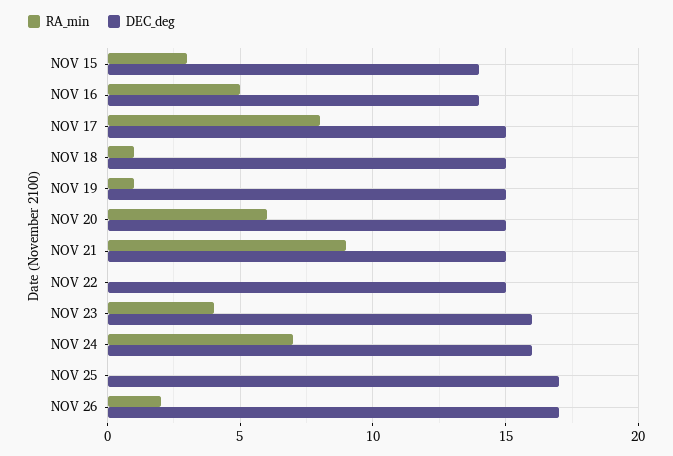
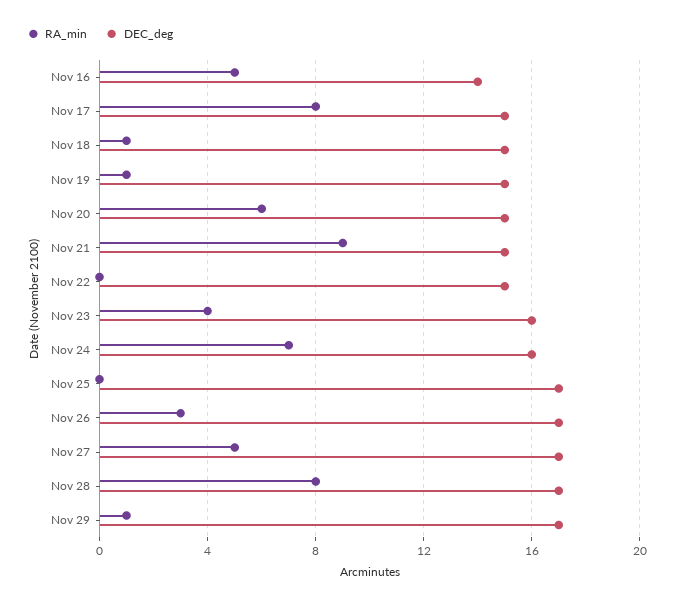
RA_min, NOV 15: 3 -> none
DEC_deg, NOV 15: 14 -> none
RA_min, NOV 26: 2 -> 3
RA_min, Nov 27: none -> 5
DEC_deg, Nov 27: none -> 17
RA_min, Nov 28: none -> 8
DEC_deg, Nov 28: none -> 17
RA_min, Nov 29: none -> 1
DEC_deg, Nov 29: none -> 17

